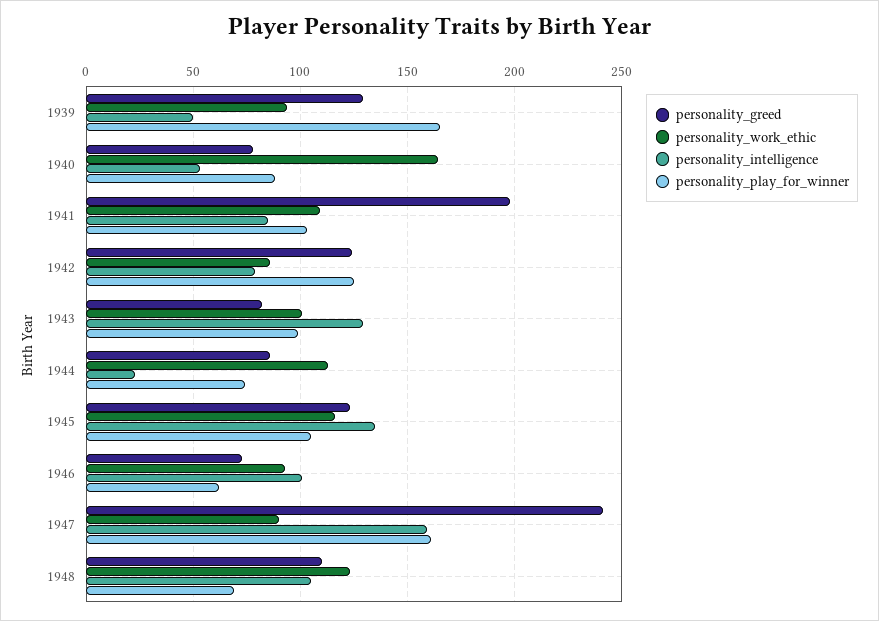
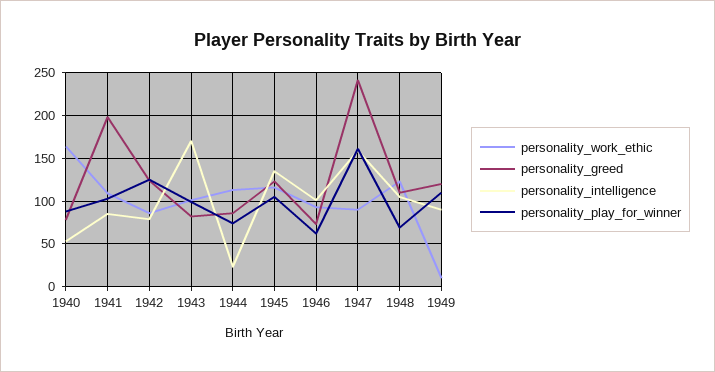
personality_greed, 1939: 130 -> none
personality_work_ethic, 1939: 95 -> none
personality_intelligence, 1939: 50 -> none
personality_play_for_winner, 1939: 165 -> none
personality_intelligence, 1943: 130 -> 170
personality_work_ethic, 1949: none -> 10
personality_greed, 1949: none -> 120
personality_intelligence, 1949: none -> 90
personality_play_for_winner, 1949: none -> 110

